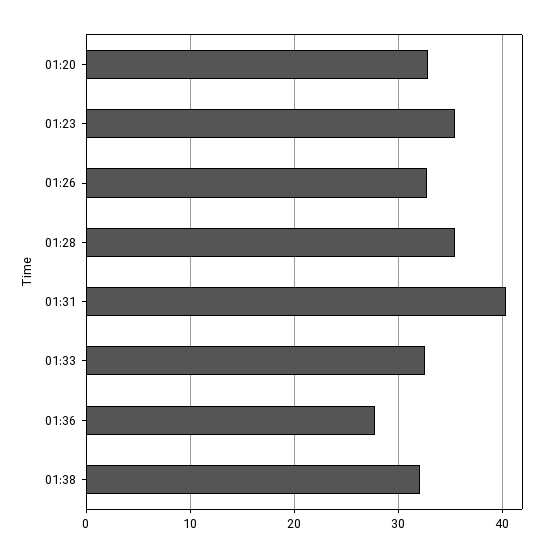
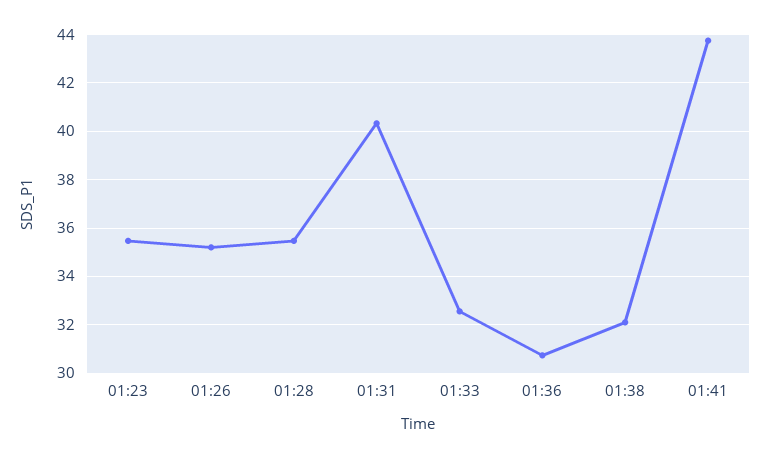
01:20: 33 -> none
01:26: 33 -> 35.25
01:36: 28 -> 30.75
01:41: none -> 43.75

